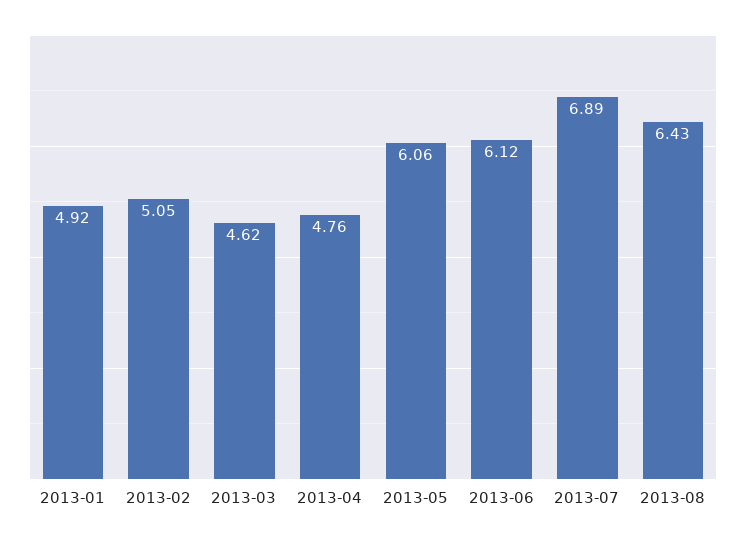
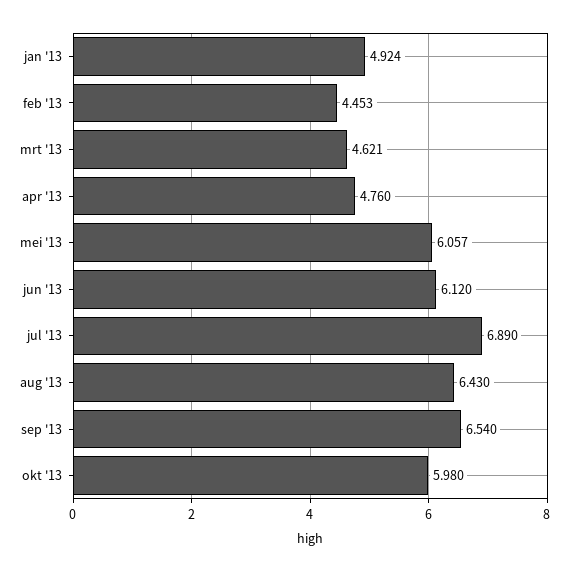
2013-02: 5.05 -> 4.453
sep '13: none -> 6.54
okt '13: none -> 5.98

